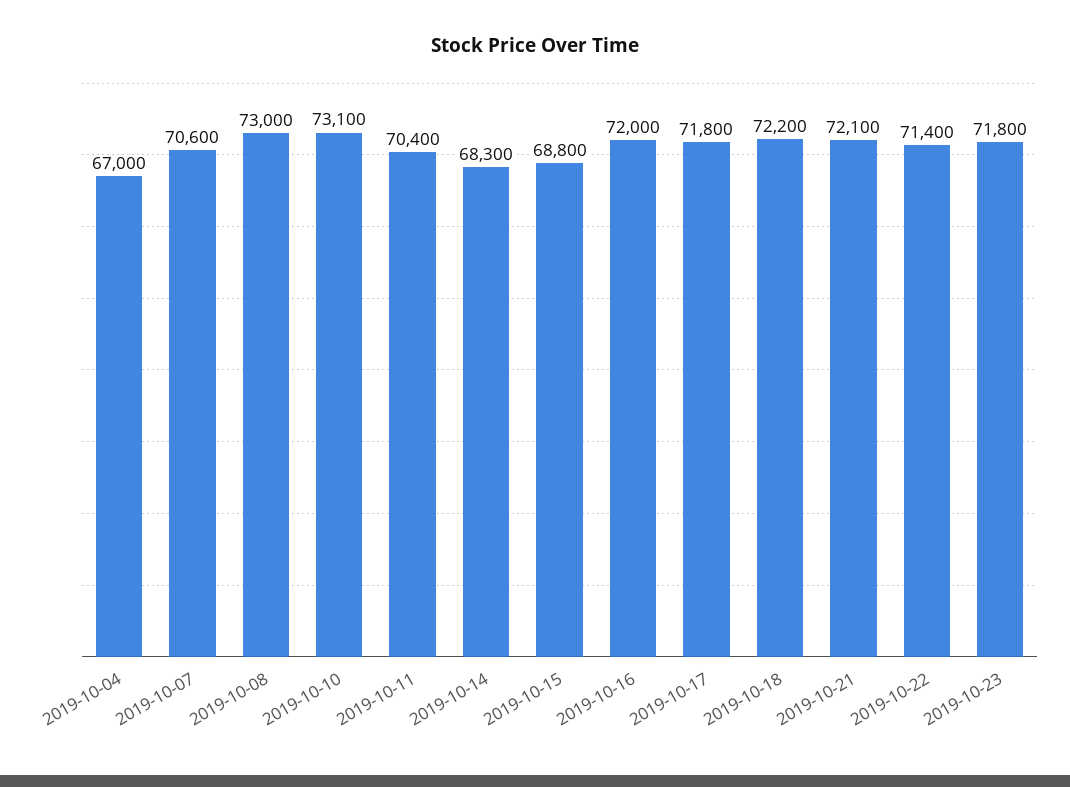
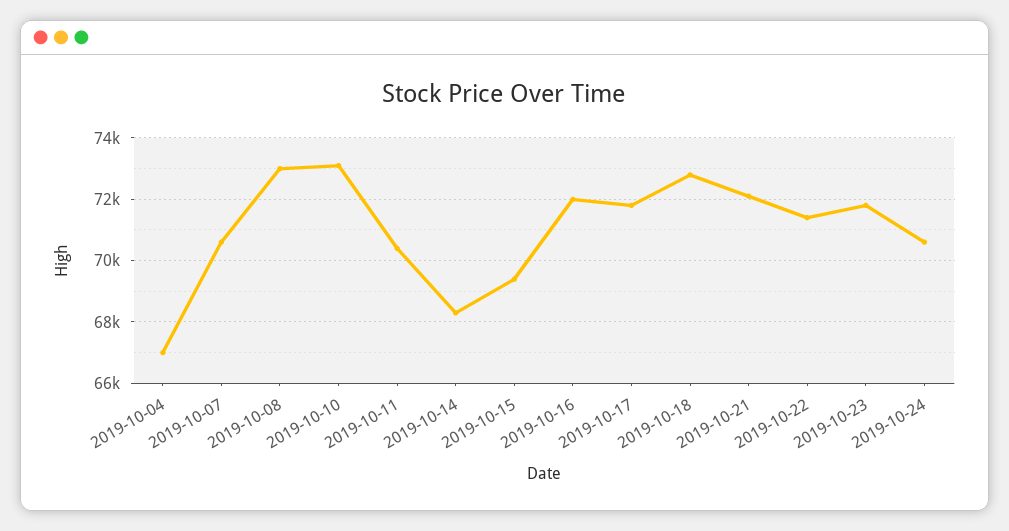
2019-10-15: 68800 -> 69400
2019-10-18: 72200 -> 72800
2019-10-24: none -> 70600

